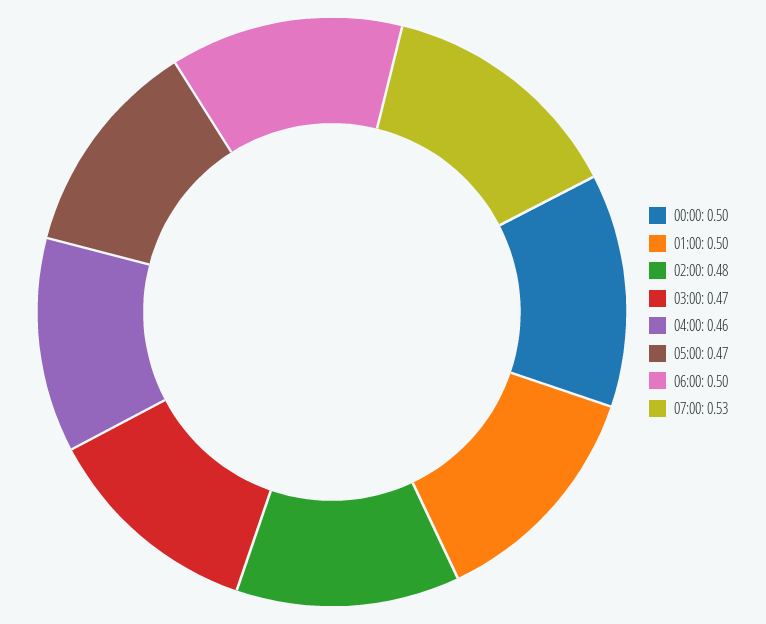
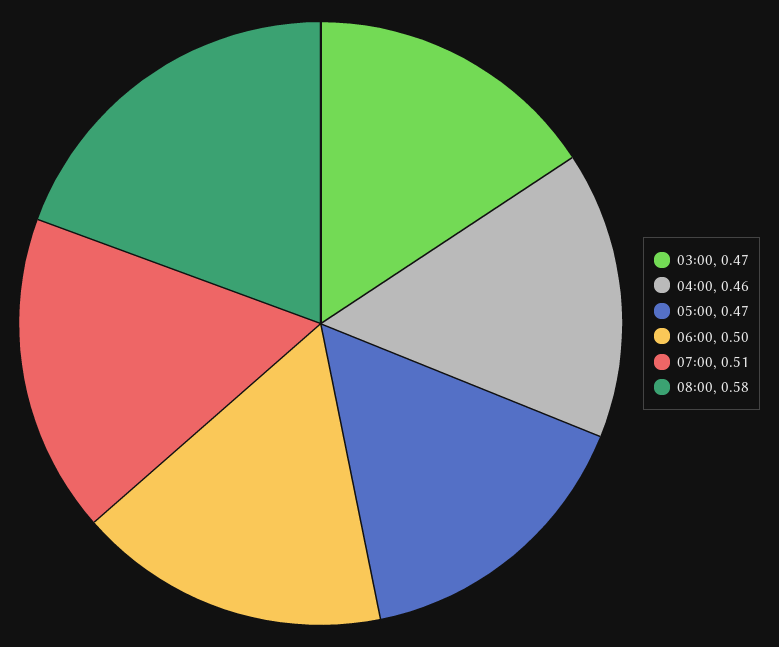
00:00: 0.5 -> none
01:00: 0.5 -> none
02:00: 0.48 -> none
07:00: 0.53 -> 0.51
08:00: none -> 0.58

